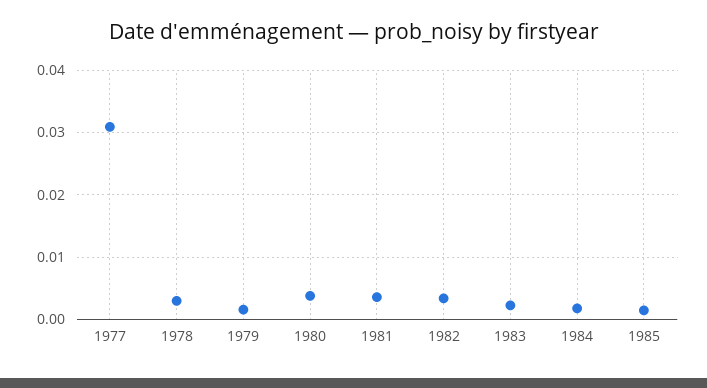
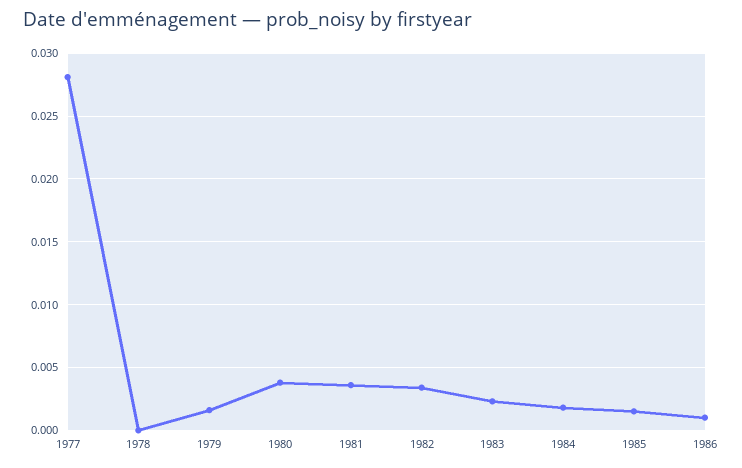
1977: 0.031 -> 0.028
1978: 0.003 -> 0
1986: none -> 0.001

